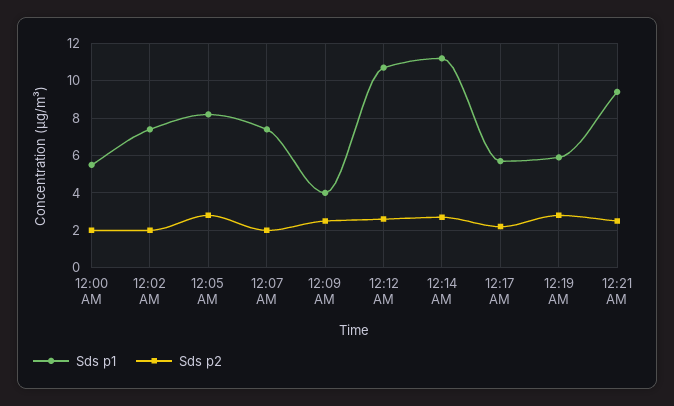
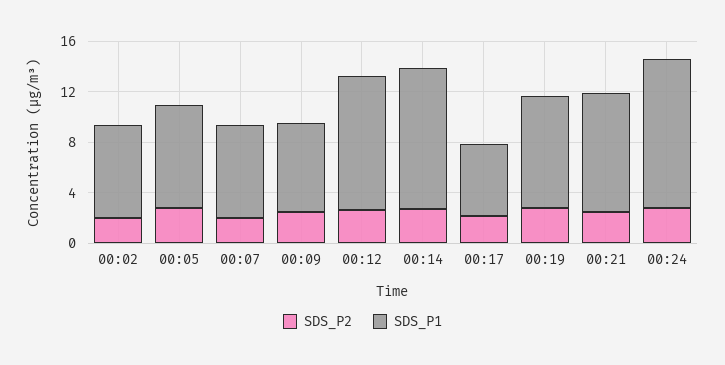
Sds p1, 12:00 AM: 5.5 -> none
Sds p2, 12:00 AM: 2 -> none
Sds p1, 12:09 AM: 4 -> 7
Sds p1, 12:19 AM: 6 -> 9
Sds p2, 00:24: none -> 3
Sds p1, 00:24: none -> 12

